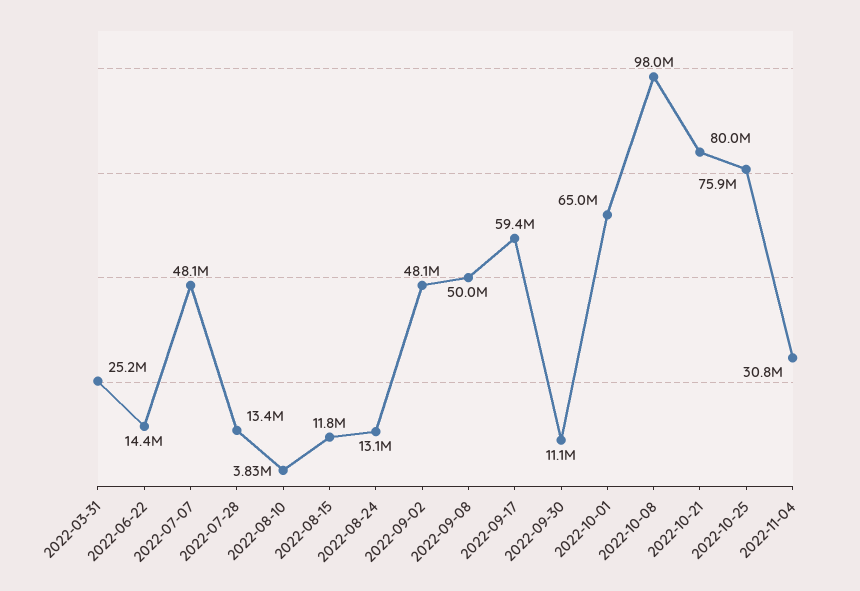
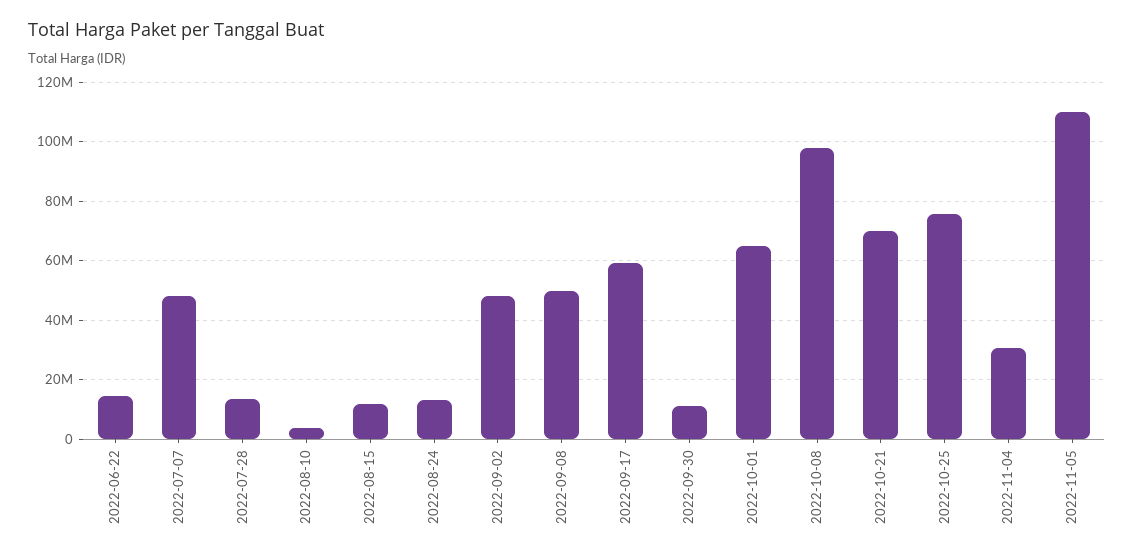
2022-03-31: 25200000 -> none
2022-10-21: 80000000 -> 70000000
2022-11-05: none -> 110000000

